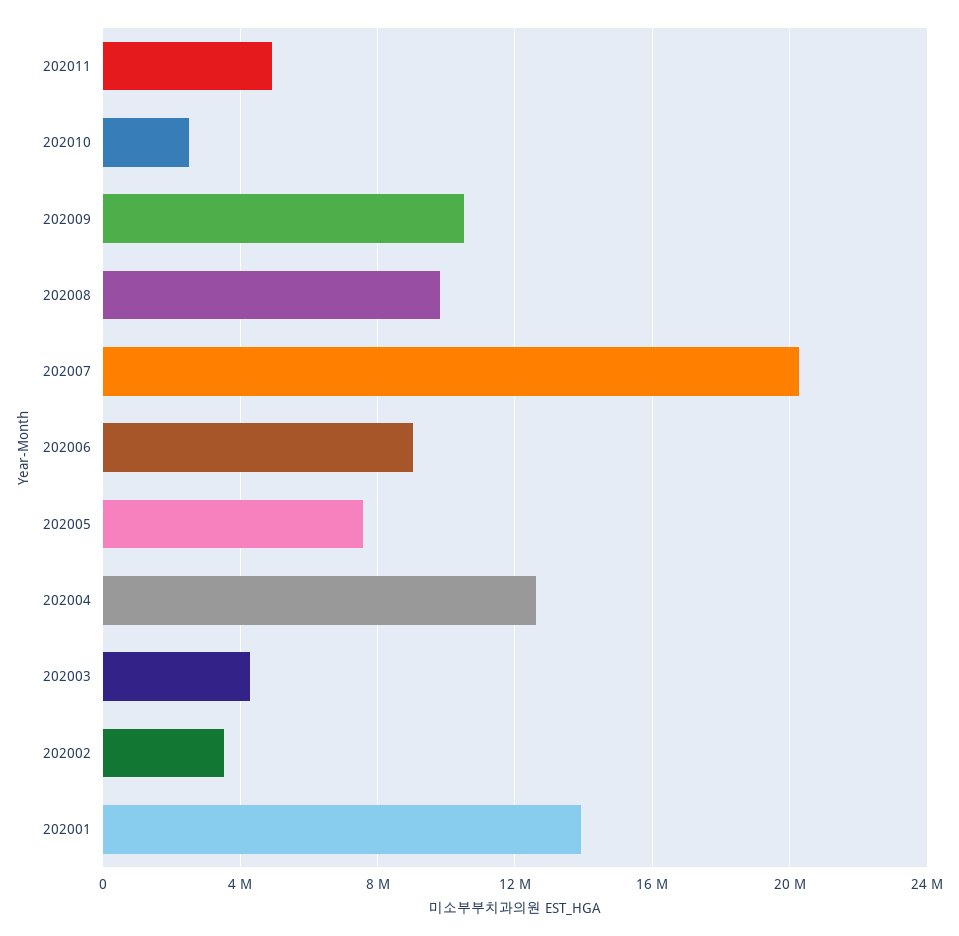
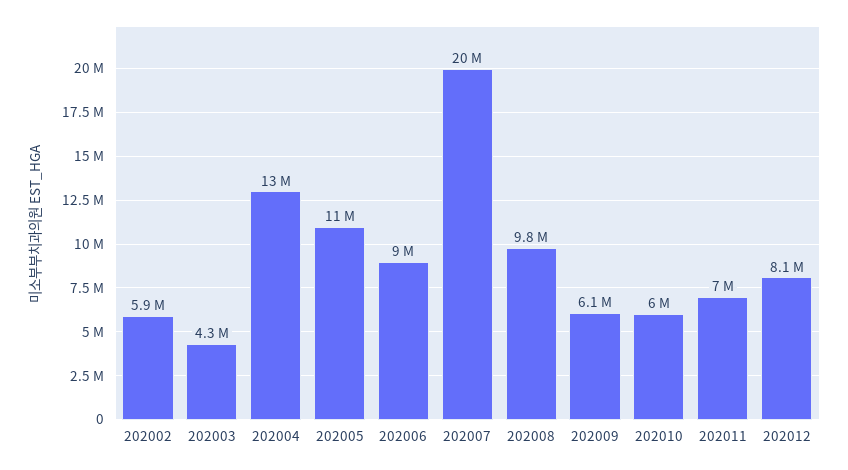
202011: 5000000 -> 7000000
202010: 2500000 -> 6000000
202009: 10500000 -> 6100000
202005: 7500000 -> 11000000
202002: 3500000 -> 5900000
202001: 14000000 -> none
202012: none -> 8100000

